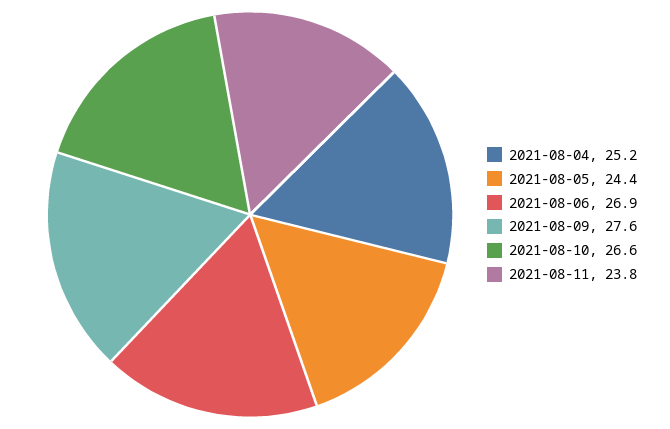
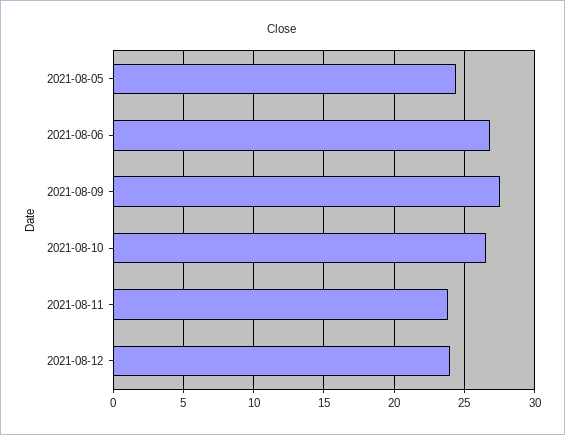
2021-08-04: 25.2 -> none
2021-08-12: none -> 24

